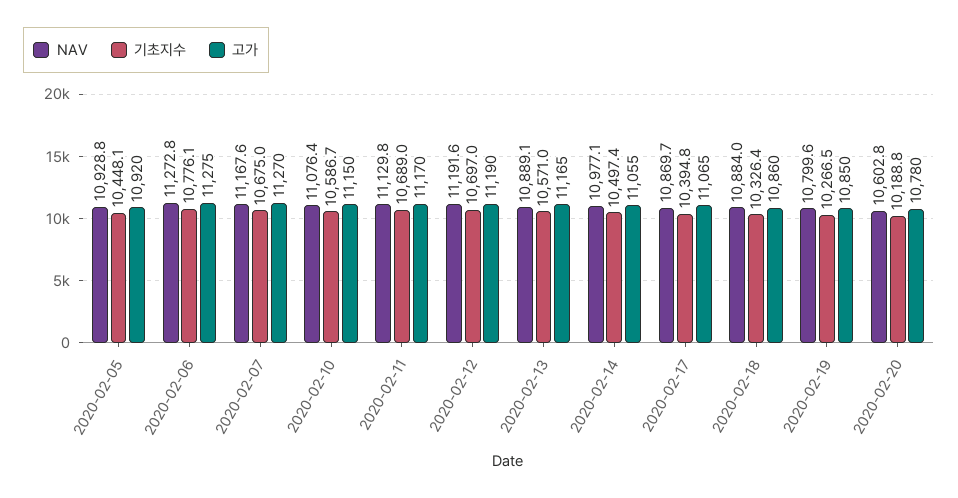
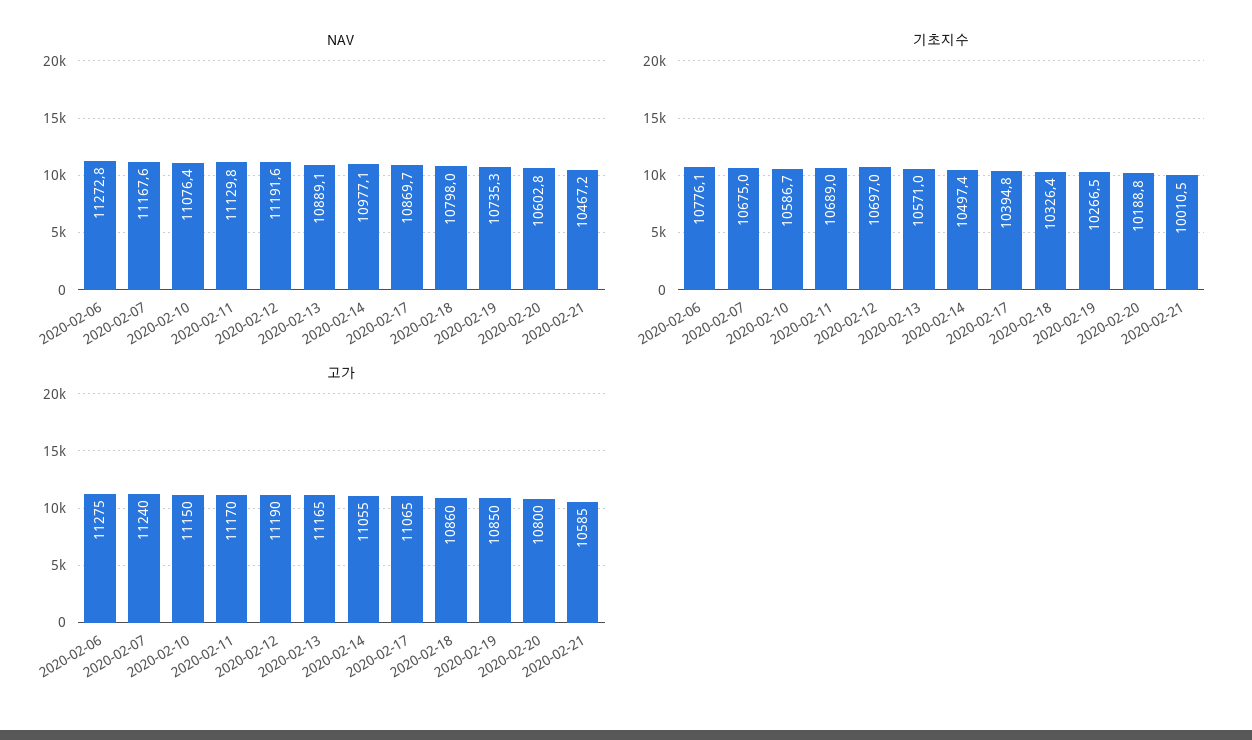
NAV, 2020-02-05: 10928.8 -> none
기초지수, 2020-02-05: 10448.1 -> none
고가, 2020-02-05: 10920 -> none
고가, 2020-02-07: 11270 -> 11240
NAV, 2020-02-18: 10884 -> 10798
NAV, 2020-02-19: 10799.6 -> 10735.3
고가, 2020-02-20: 10780 -> 10800
NAV, 2020-02-21: none -> 10467.2
기초지수, 2020-02-21: none -> 10010.5
고가, 2020-02-21: none -> 10585

